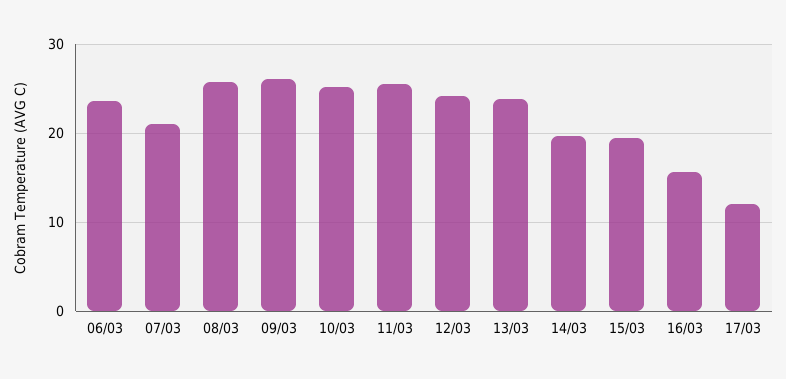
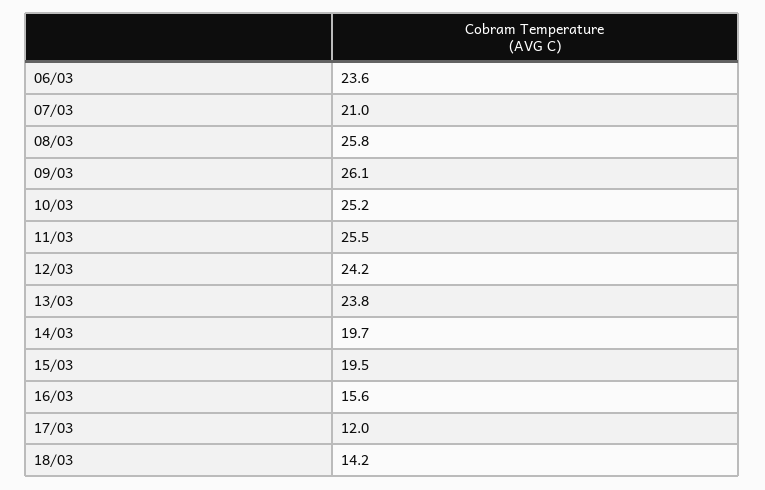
18/03: none -> 14.2

